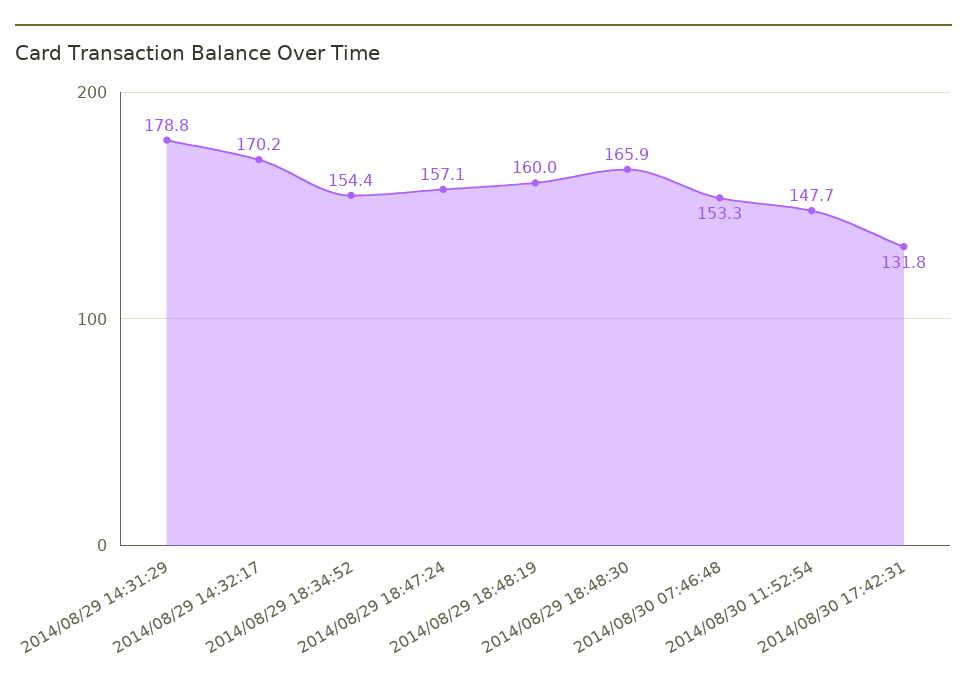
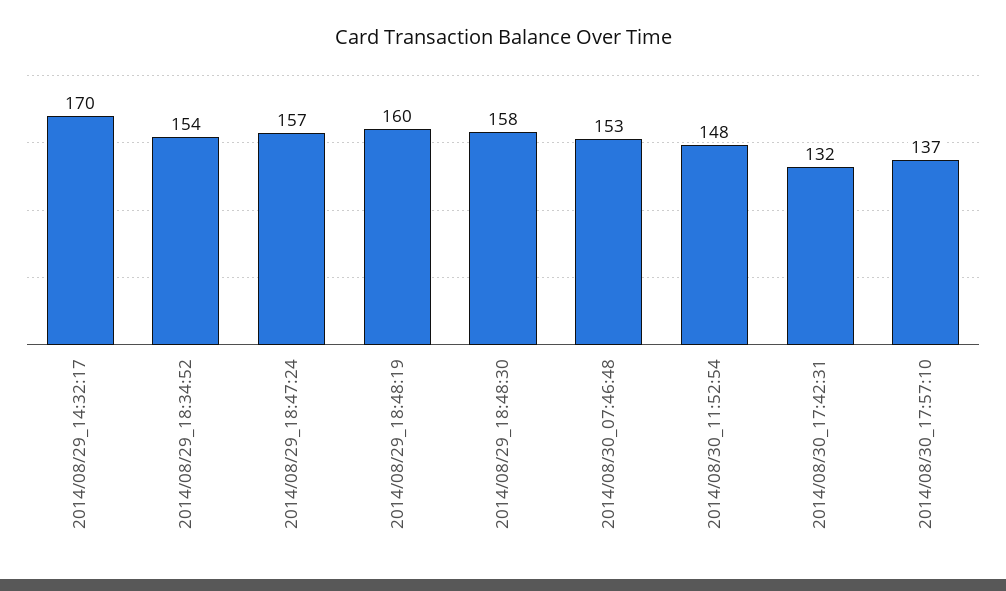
2014/08/29 14:31:29: 178.8 -> none
2014/08/29 18:48:30: 165.9 -> 158
2014/08/30_17:57:10: none -> 137

